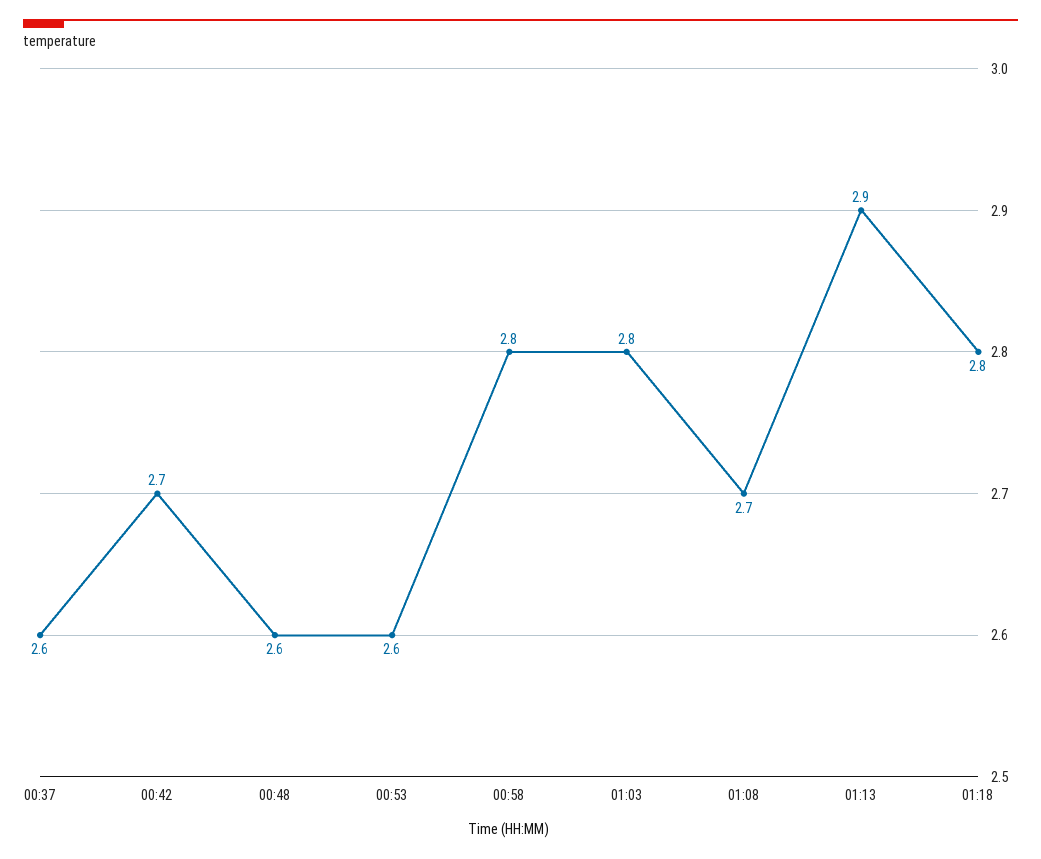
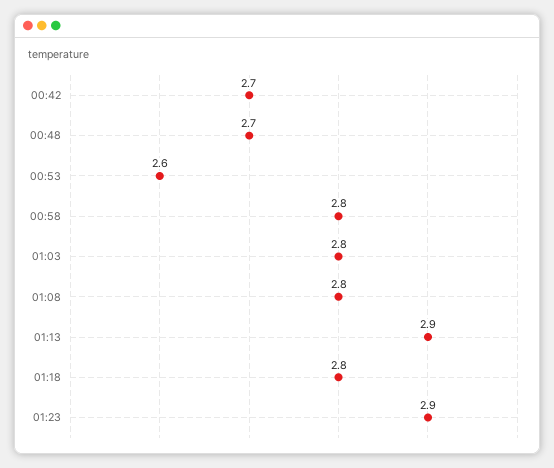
00:37: 2.6 -> none
00:48: 2.6 -> 2.7
01:08: 2.7 -> 2.8
01:23: none -> 2.9

